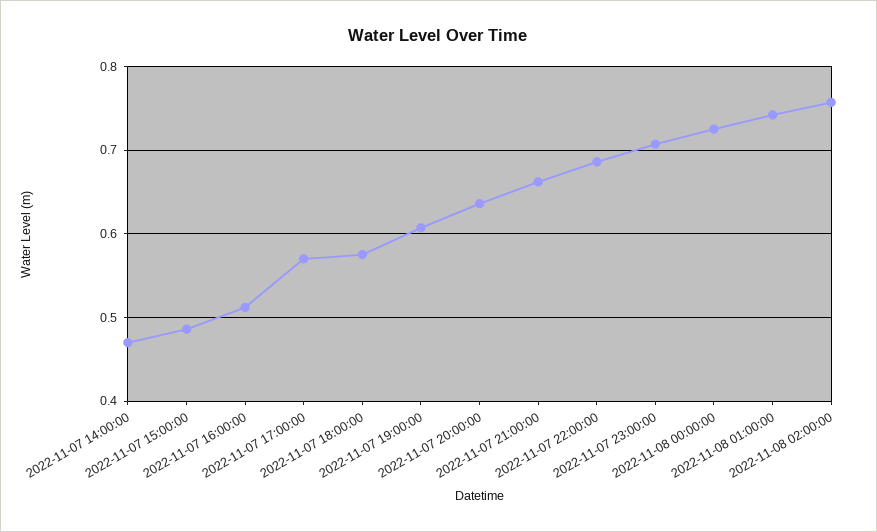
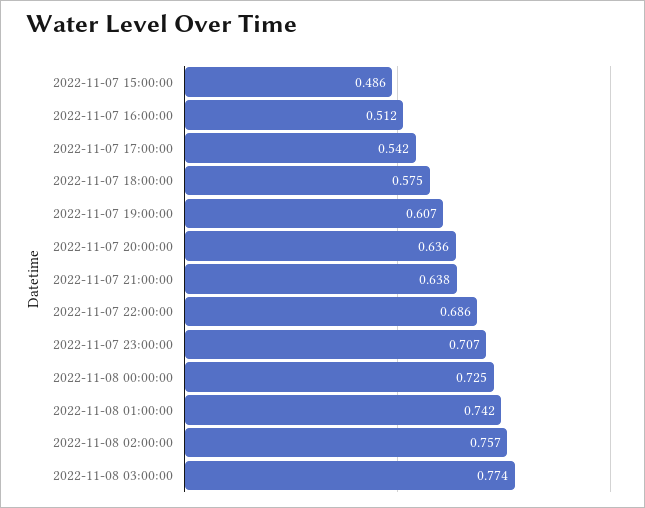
2022-11-07 14:00:00: 0.47 -> none
2022-11-07 17:00:00: 0.57 -> 0.542
2022-11-07 21:00:00: 0.66 -> 0.638
2022-11-08 03:00:00: none -> 0.774

